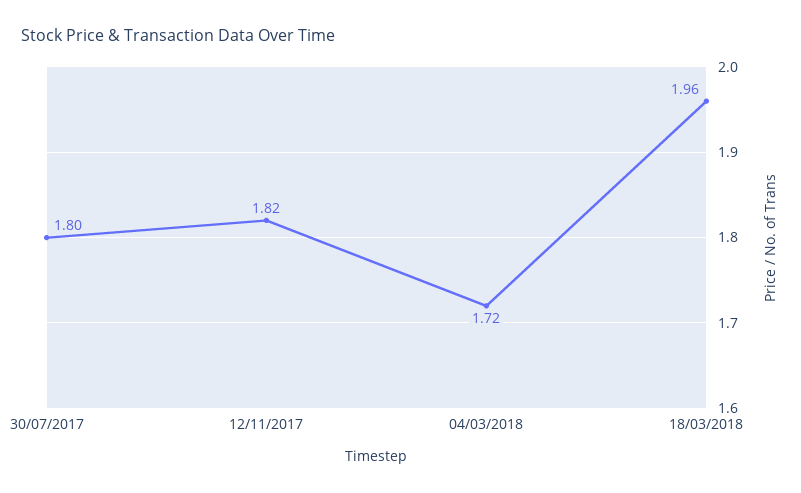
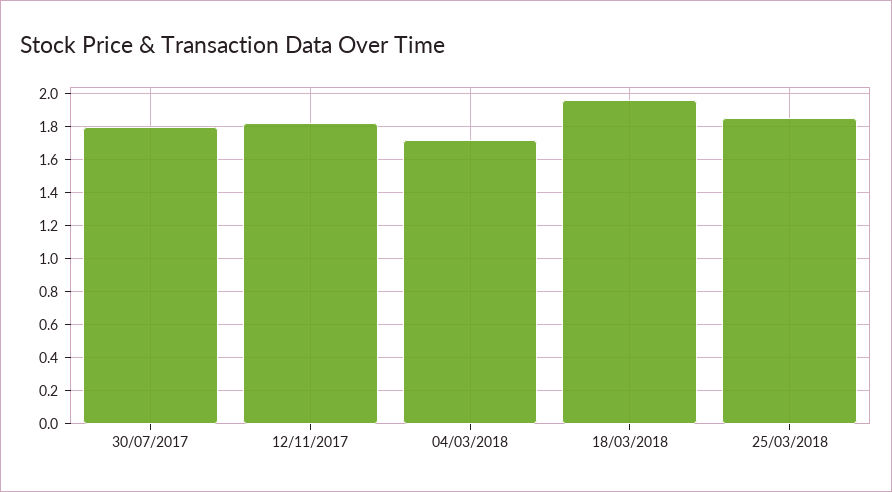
25/03/2018: none -> 1.85

